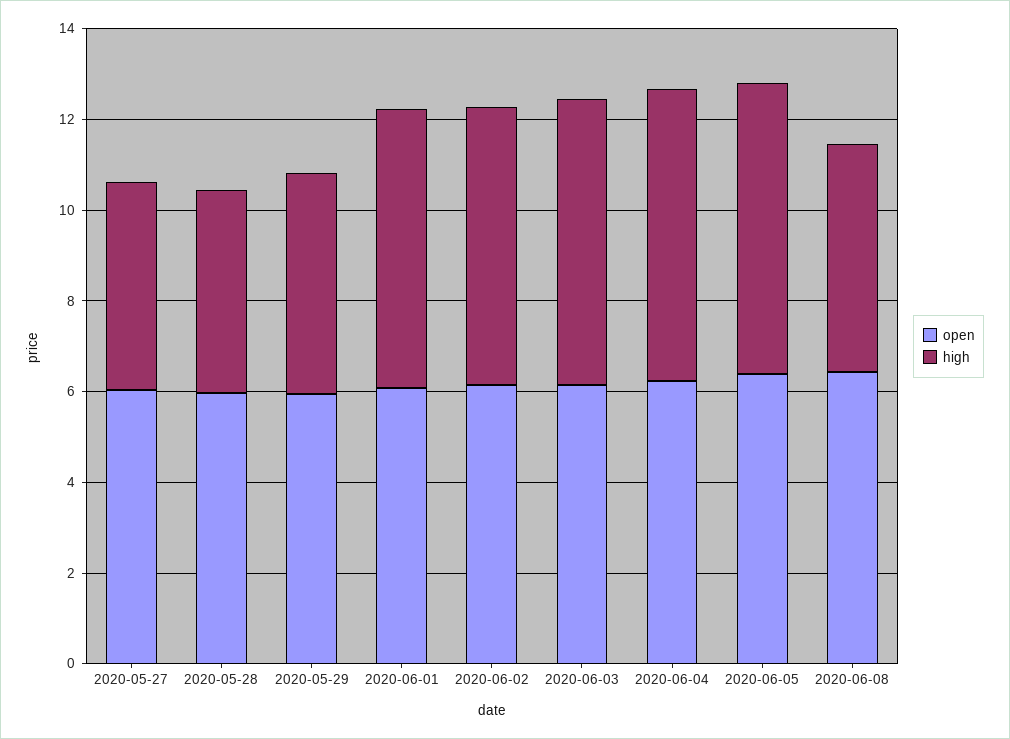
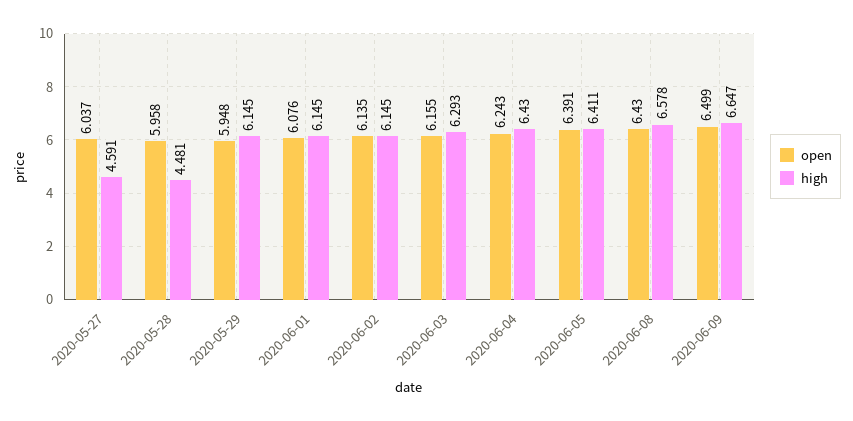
high, 2020-05-29: 5 -> 6.145
high, 2020-06-08: 5 -> 6.578
open, 2020-06-09: none -> 6.499
high, 2020-06-09: none -> 6.647

